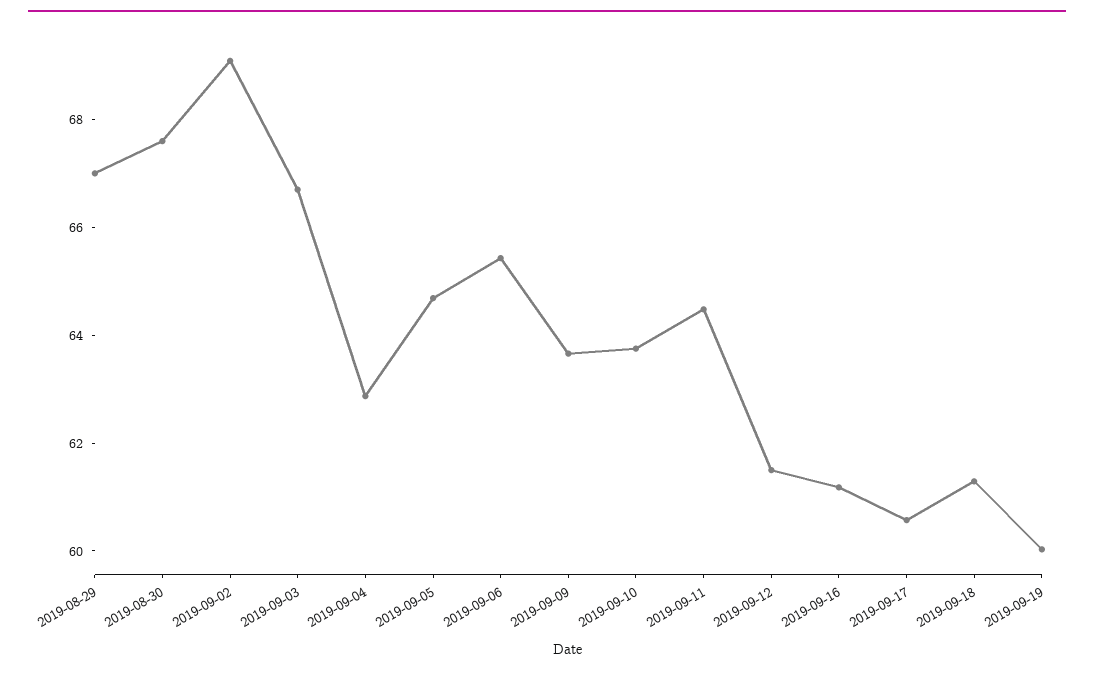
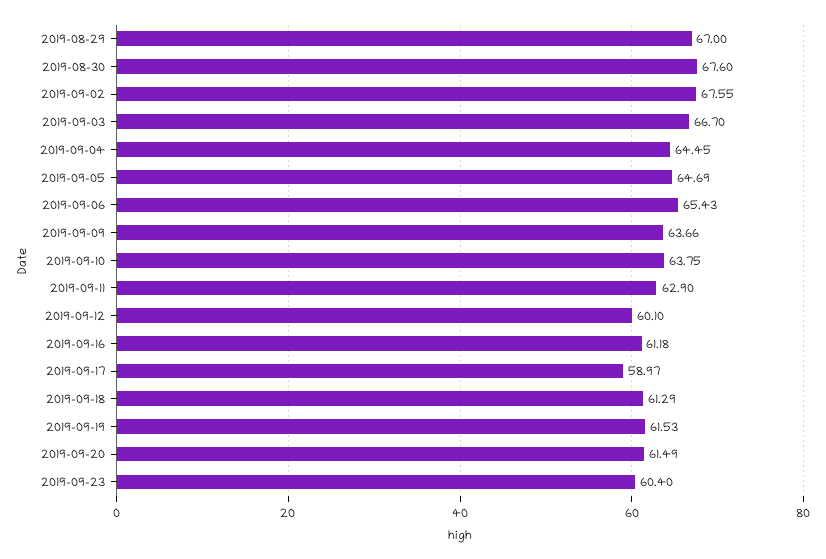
2019-09-02: 69 -> 67.55
2019-09-04: 63 -> 64.45
2019-09-11: 64.5 -> 62.9
2019-09-12: 61.5 -> 60.1
2019-09-17: 60.5 -> 58.97
2019-09-19: 60 -> 61.53
2019-09-20: none -> 61.49
2019-09-23: none -> 60.4

